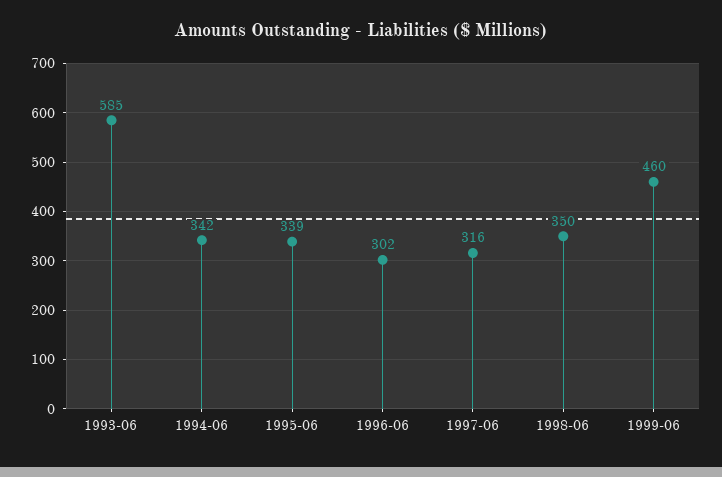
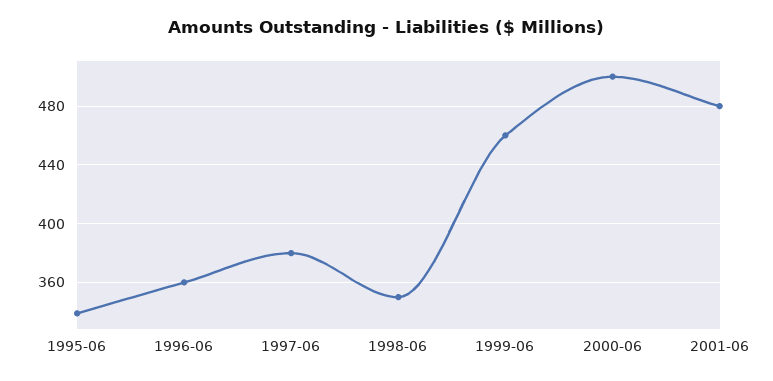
1993-06: 585 -> none
1994-06: 342 -> none
1996-06: 302 -> 360
1997-06: 316 -> 380
2000-06: none -> 500
2001-06: none -> 480

